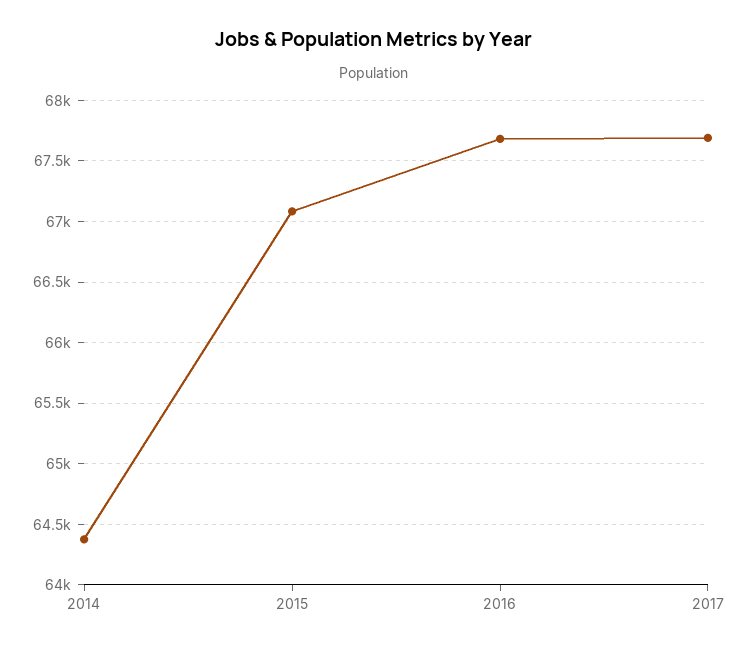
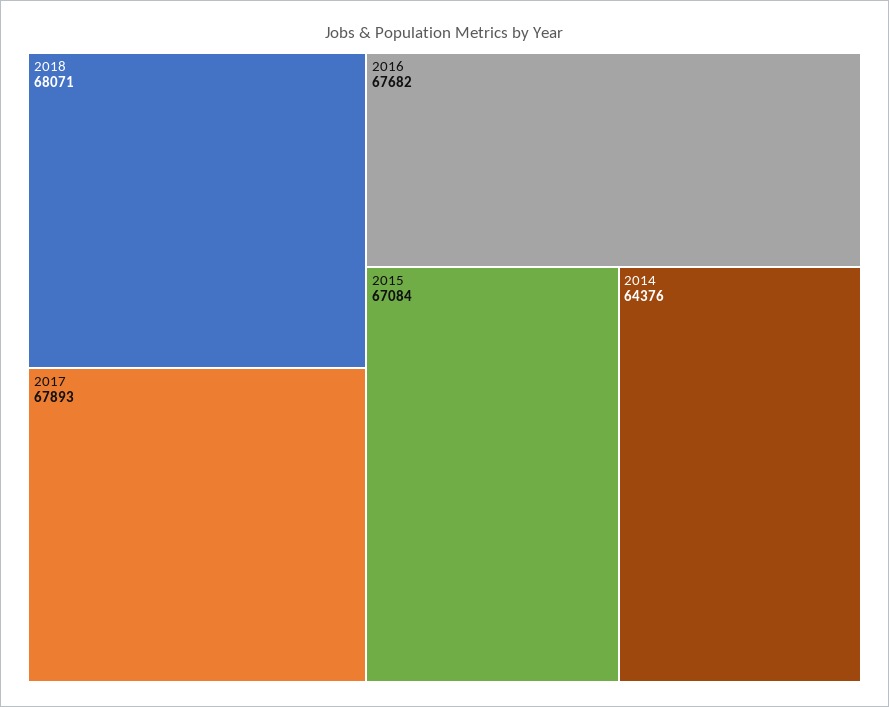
2017: 67700 -> 67893
2018: none -> 68071

